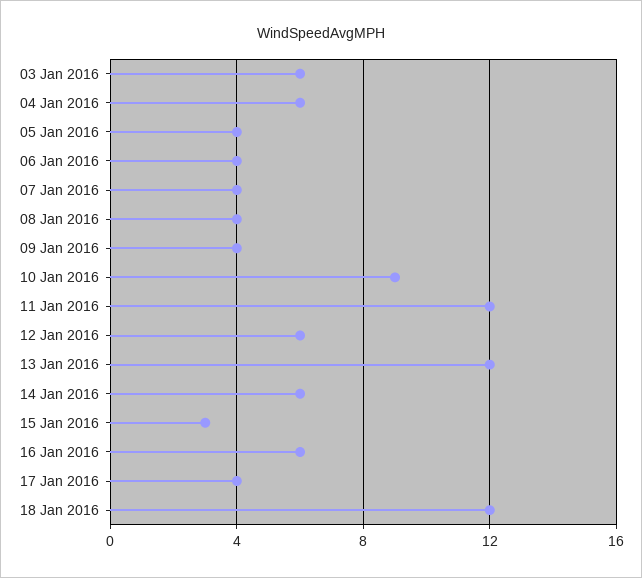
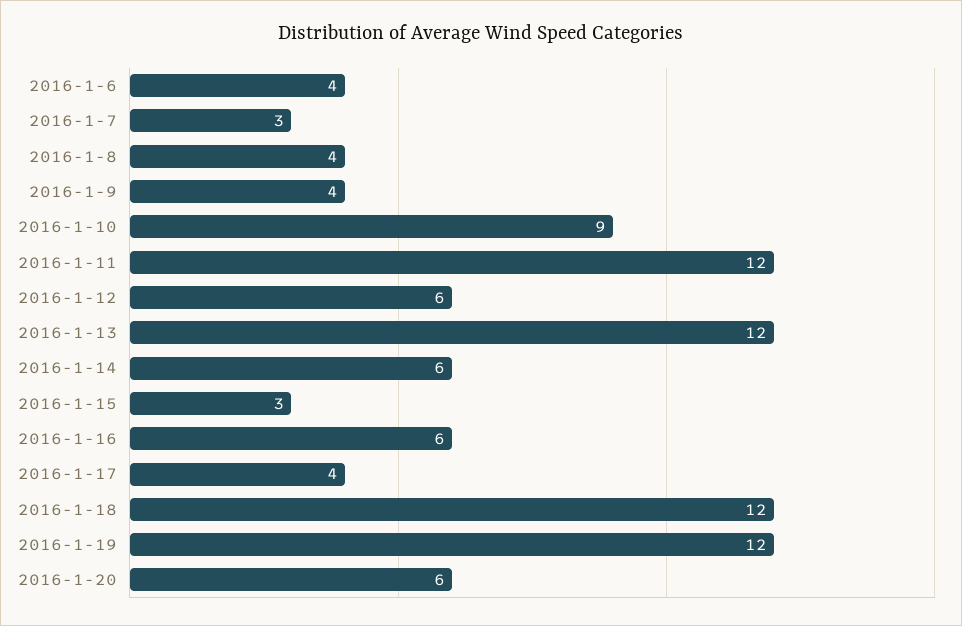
03 Jan 2016: 6 -> none
04 Jan 2016: 6 -> none
05 Jan 2016: 4 -> none
07 Jan 2016: 4 -> 3
2016-1-19: none -> 12
2016-1-20: none -> 6

